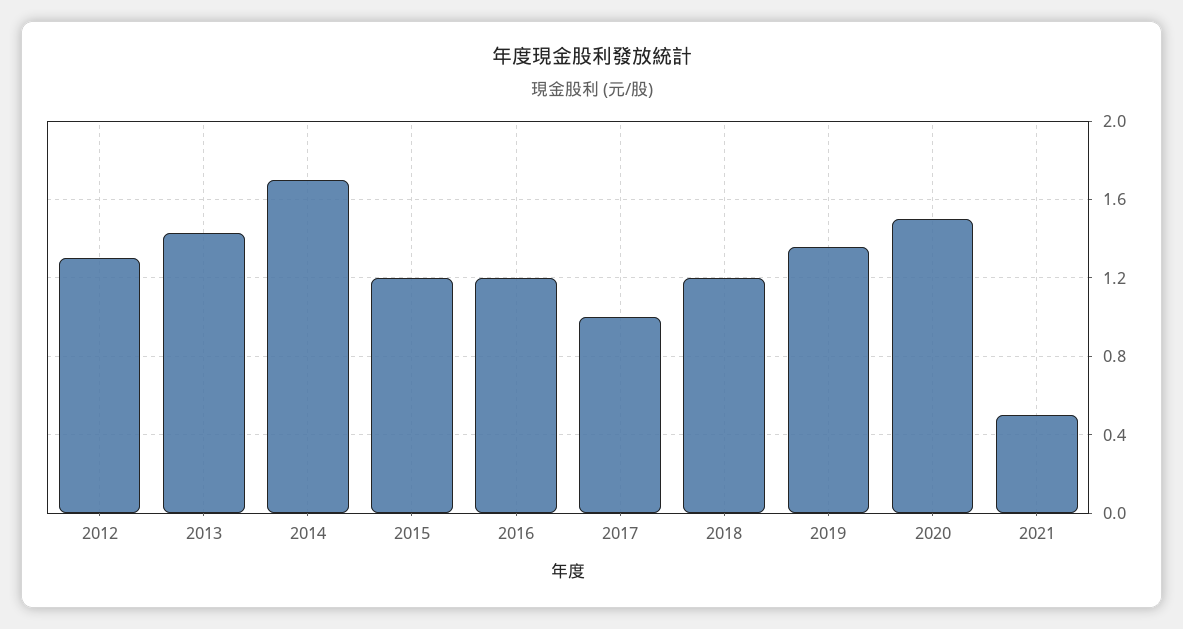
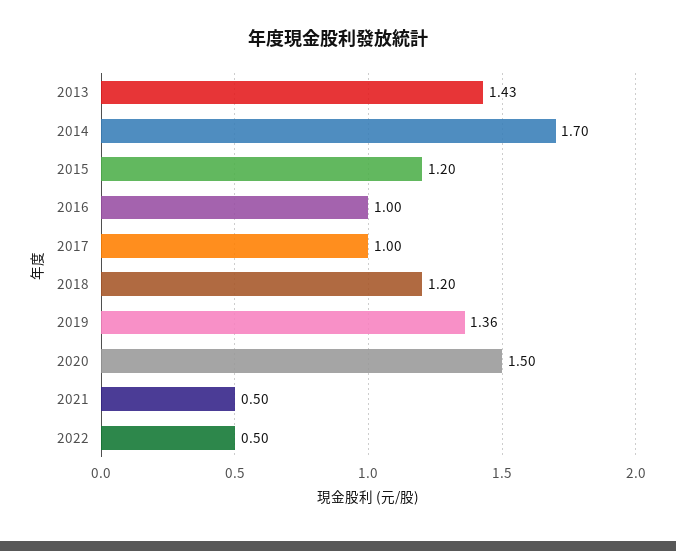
2012: 1.3 -> none
2016: 1.2 -> 1
2022: none -> 0.5

